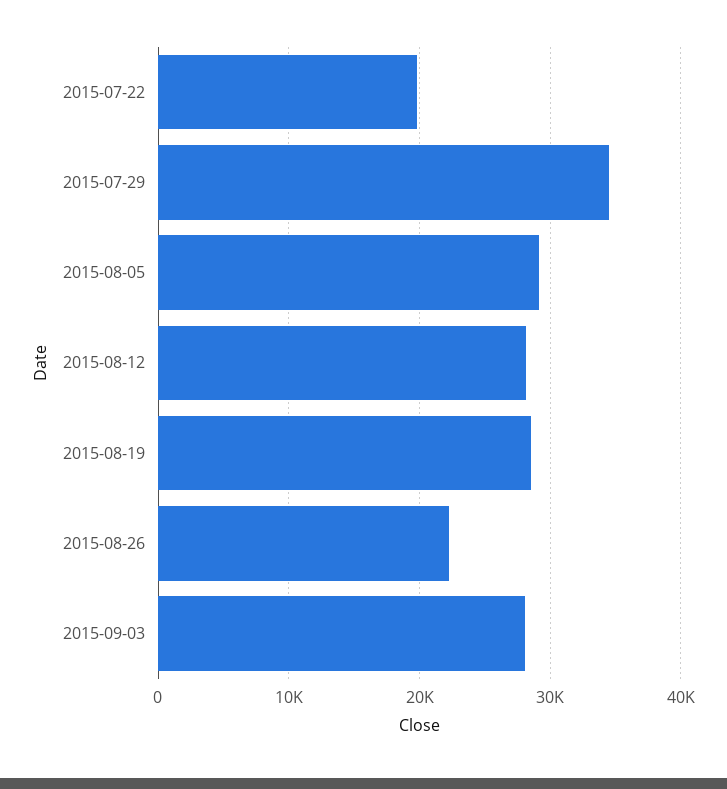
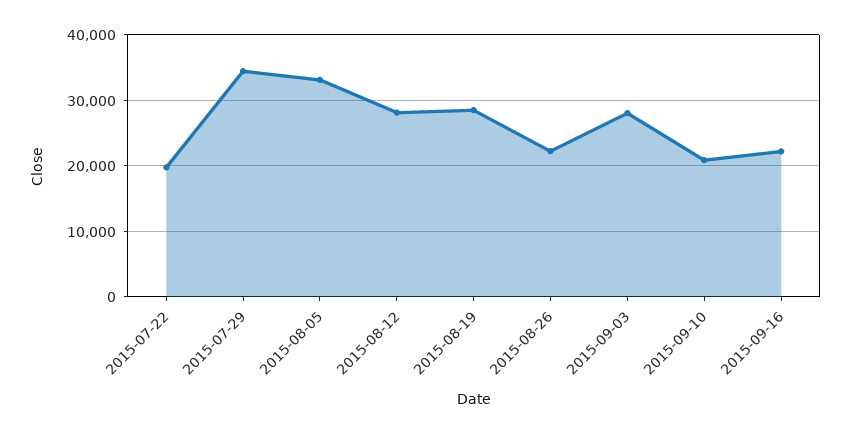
2015-08-05: 29000 -> 33000
2015-09-10: none -> 21000
2015-09-16: none -> 22000

